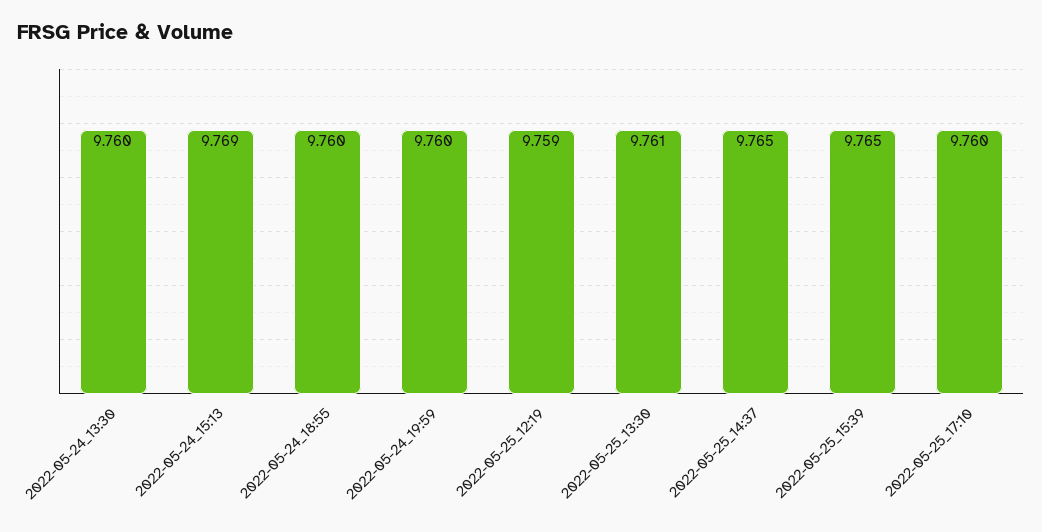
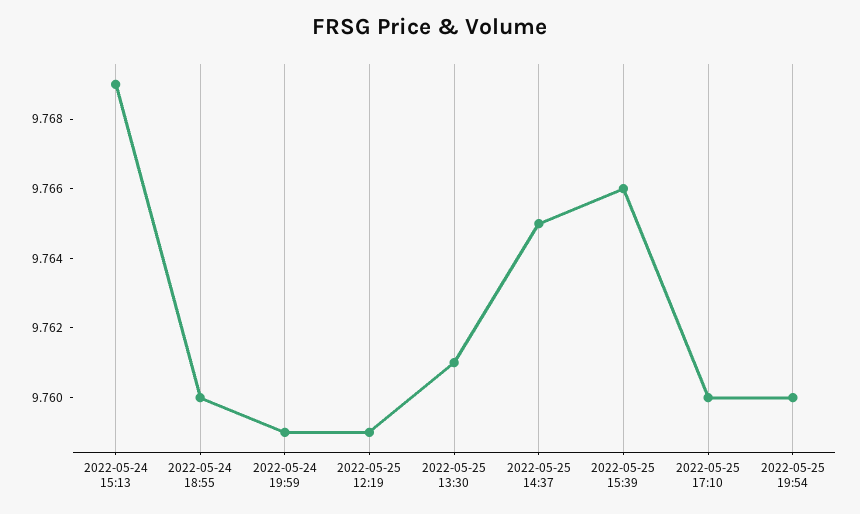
2022-05-24_13:30: 9.76 -> none
2022-05-24_19:59: 9.76 -> 9.759
2022-05-25_15:39: 9.765 -> 9.766
2022-05-25 19:54: none -> 9.76

